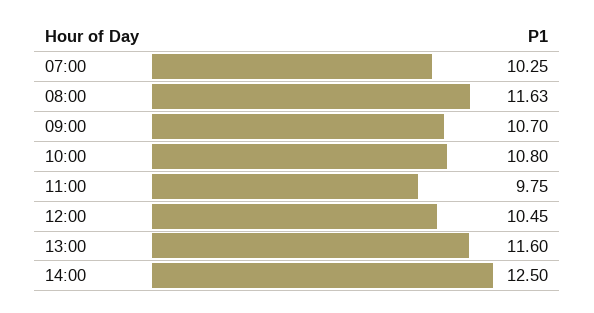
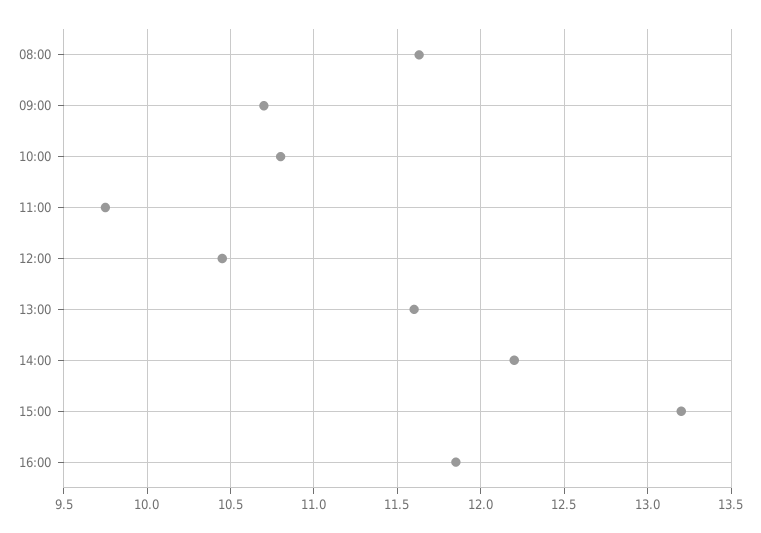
07:00: 10.25 -> none
14:00: 12.5 -> 12.2
15:00: none -> 13.2
16:00: none -> 11.85

